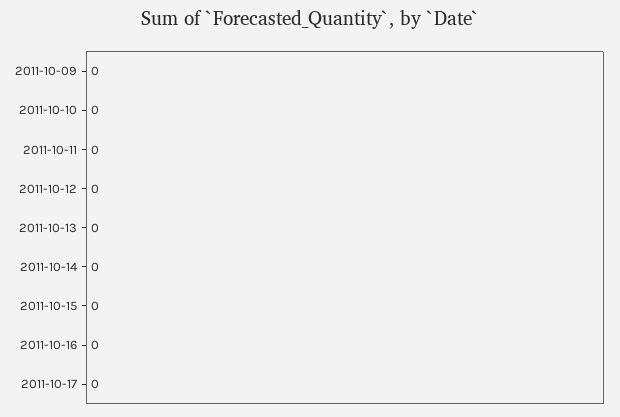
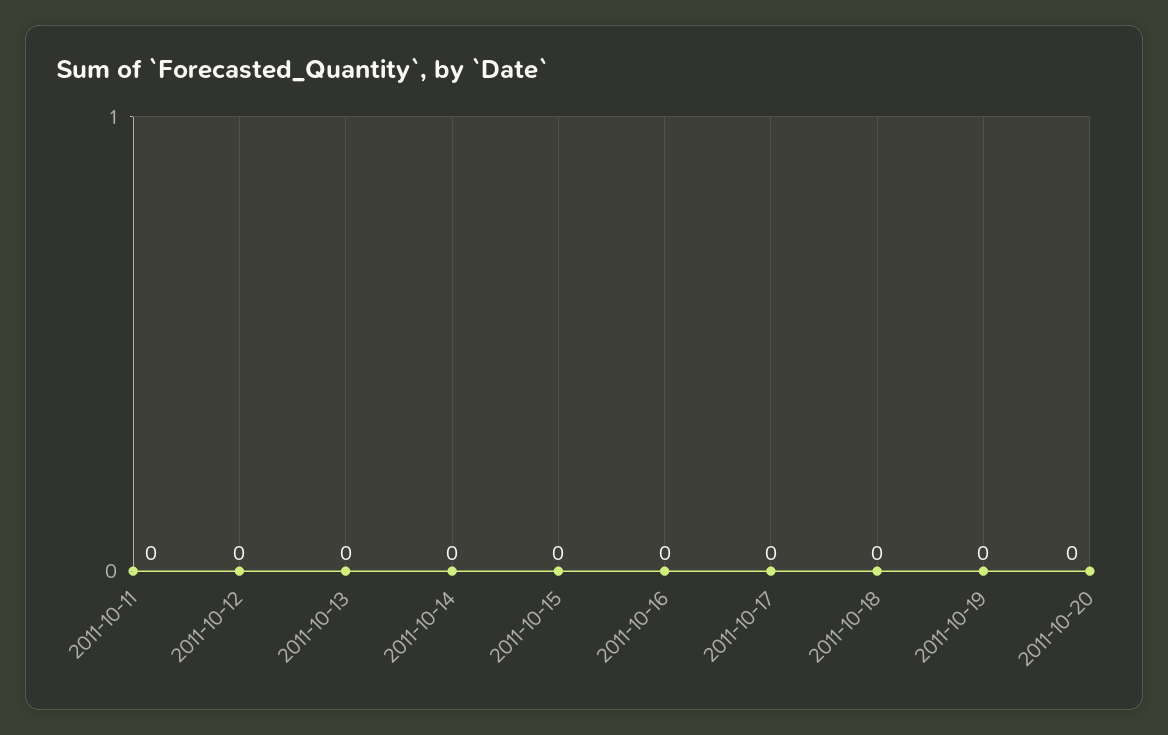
2011-10-09: 0 -> none
2011-10-10: 0 -> none
2011-10-18: none -> 0
2011-10-19: none -> 0
2011-10-20: none -> 0

